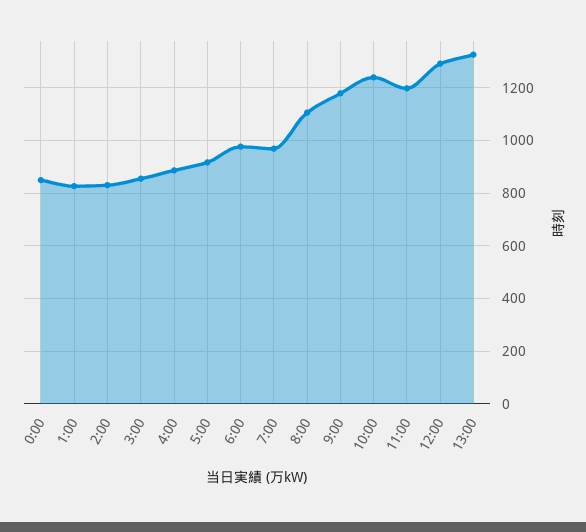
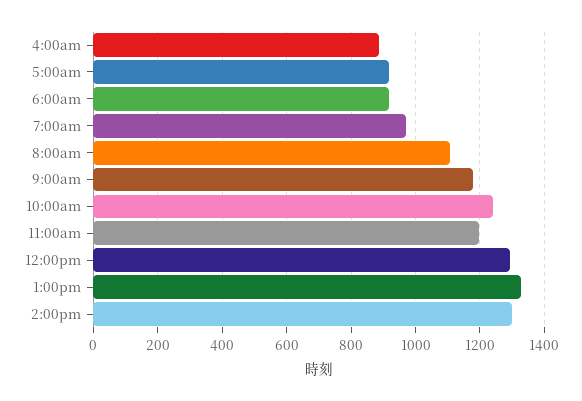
0:00: 850 -> none
1:00: 825 -> none
2:00: 825 -> none
3:00: 850 -> none
6:00: 975 -> 920
2:00pm: none -> 1300

